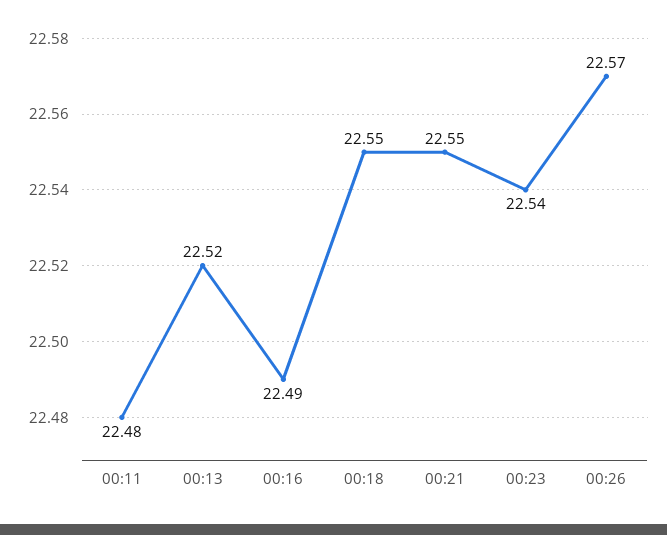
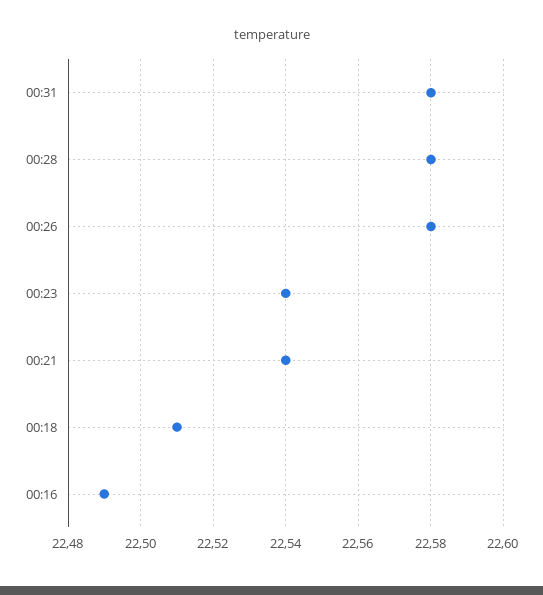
00:11: 22.48 -> none
00:13: 22.52 -> none
00:18: 22.55 -> 22.51
00:21: 22.55 -> 22.54
00:26: 22.57 -> 22.58
00:31: none -> 22.58
00:28: none -> 22.58

